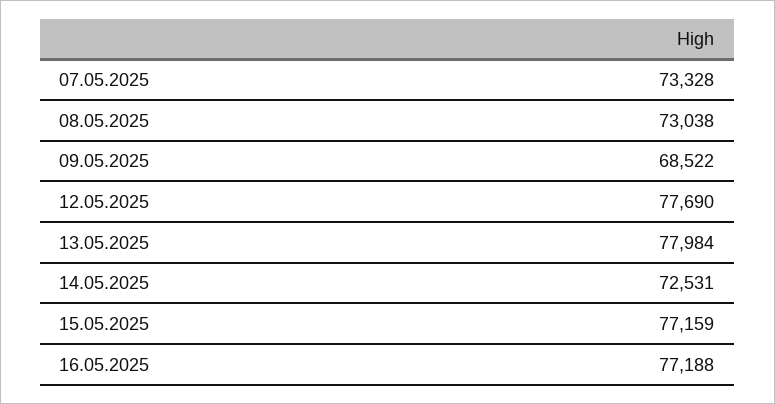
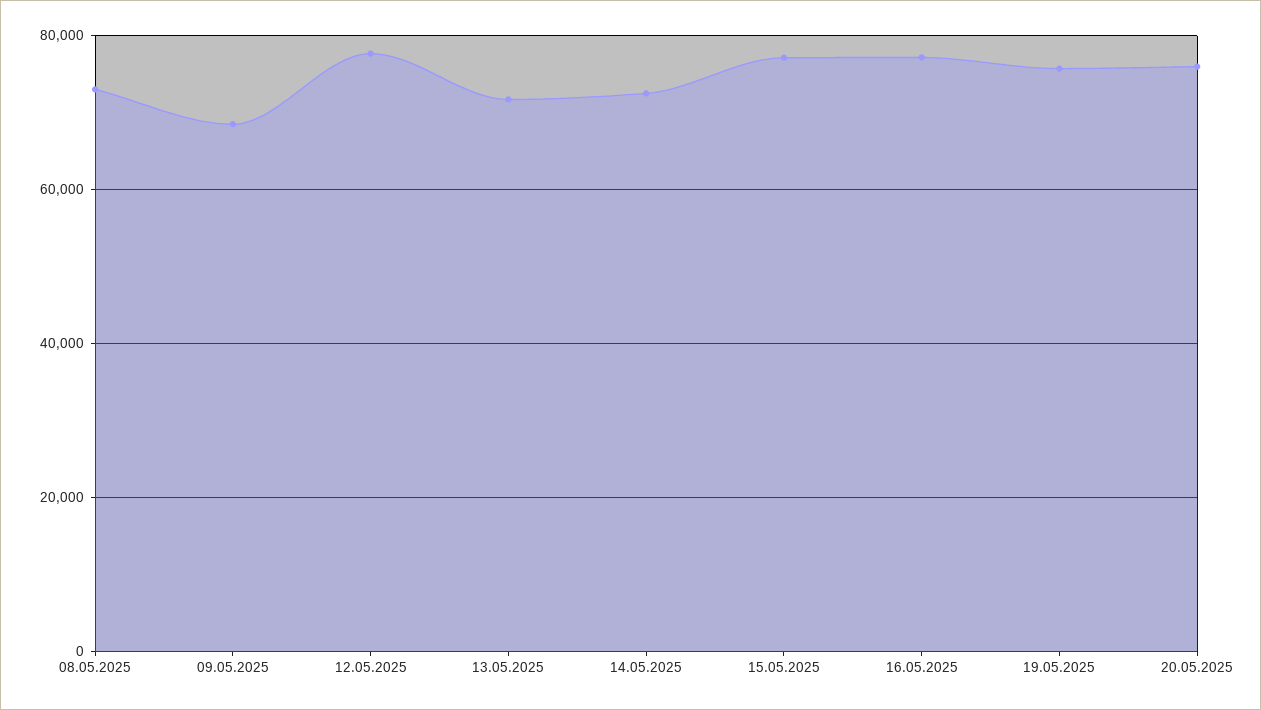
07.05.2025: 73328 -> none
13.05.2025: 77984 -> 72000
19.05.2025: none -> 76000
20.05.2025: none -> 76000

